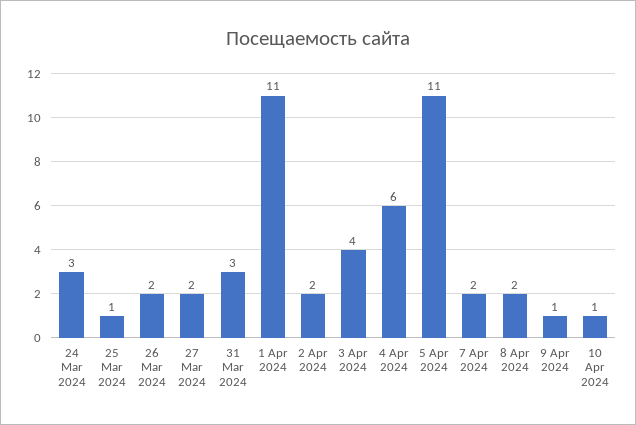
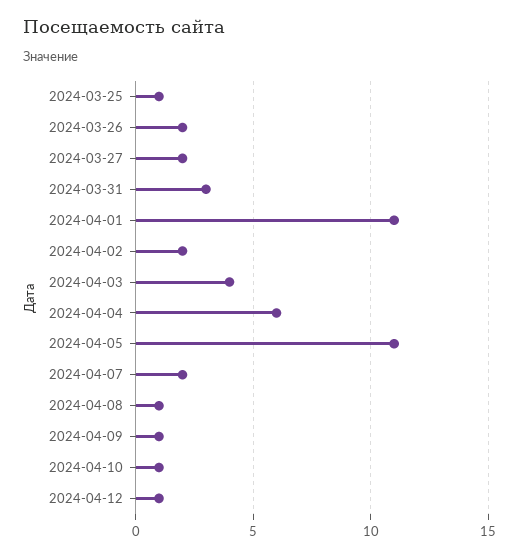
24 Mar 2024: 3 -> none
8 Apr 2024: 2 -> 1
2024-04-12: none -> 1

